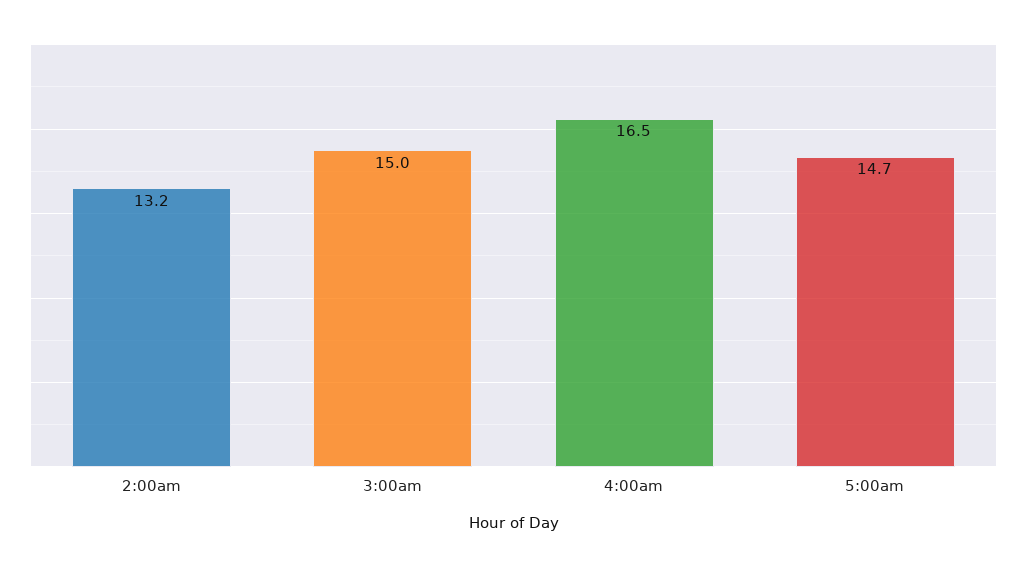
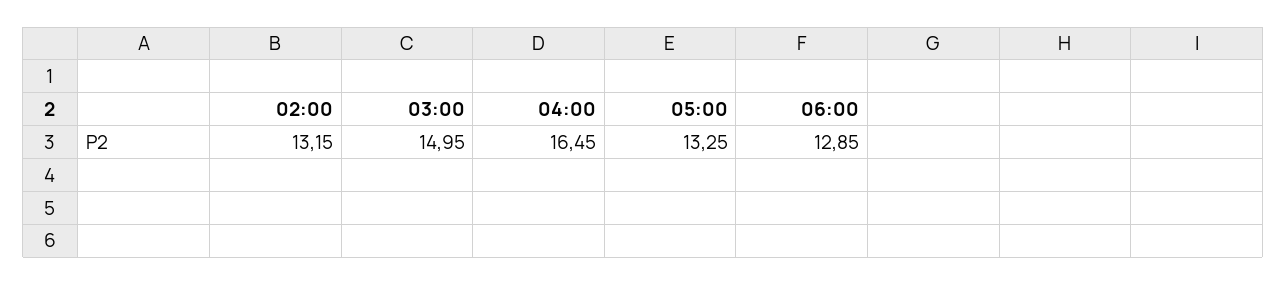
5:00am: 14.7 -> 13.25
06:00: none -> 12.85

